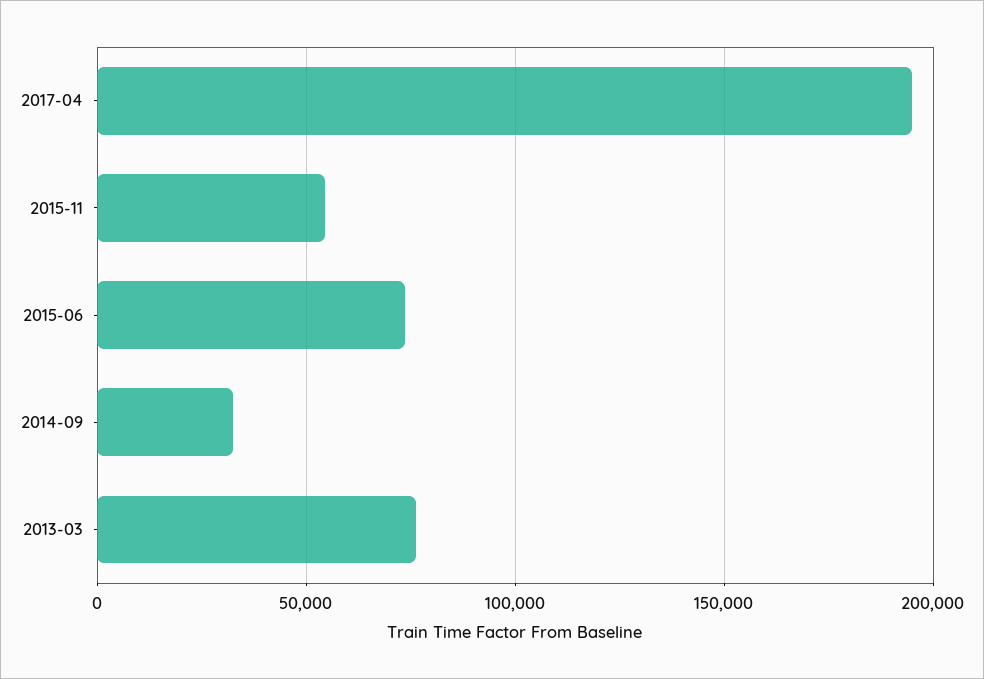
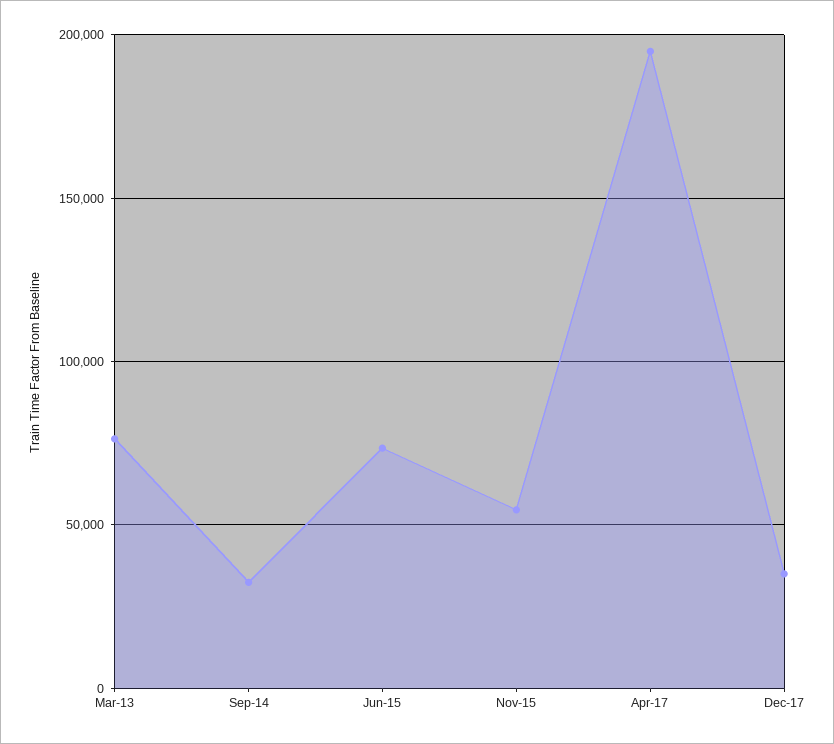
Dec-17: none -> 35000

